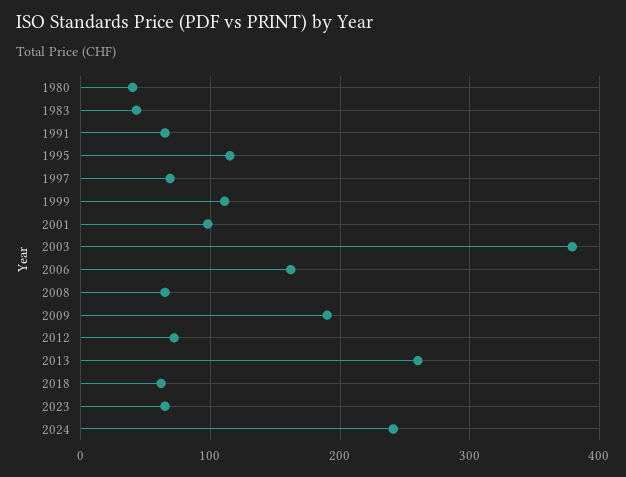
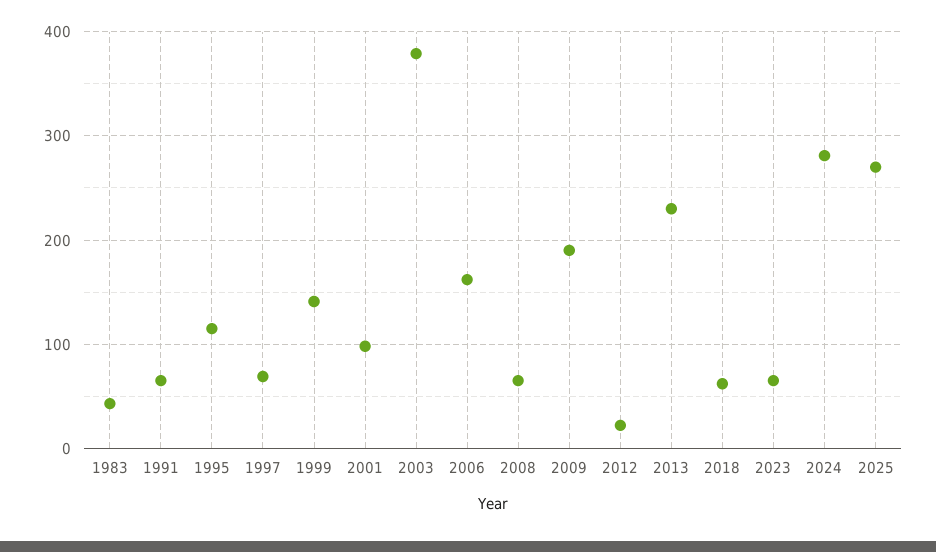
1980: 40 -> none
1999: 110 -> 140
2012: 70 -> 20
2013: 260 -> 230
2024: 240 -> 280
2025: none -> 270

